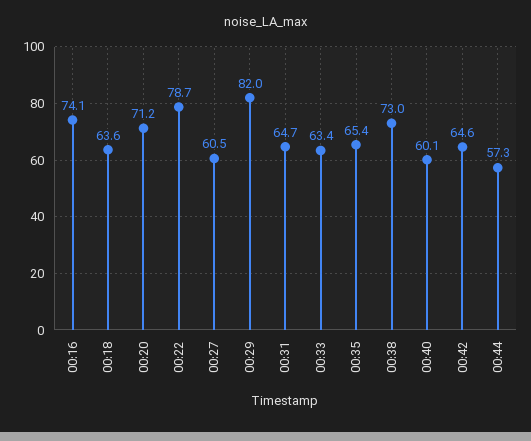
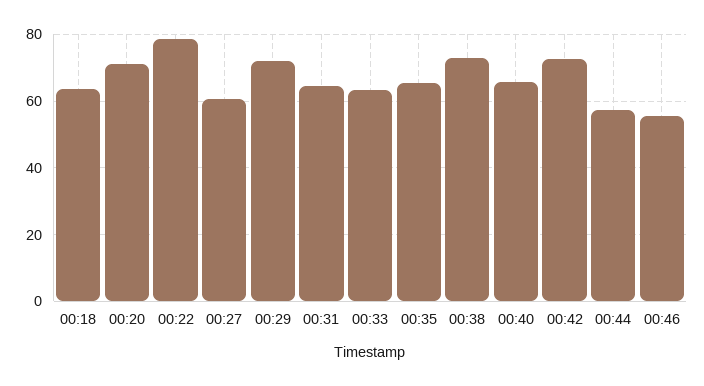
00:16: 74.1 -> none
00:29: 82 -> 72
00:40: 60.1 -> 66
00:42: 64.6 -> 72
00:46: none -> 56

